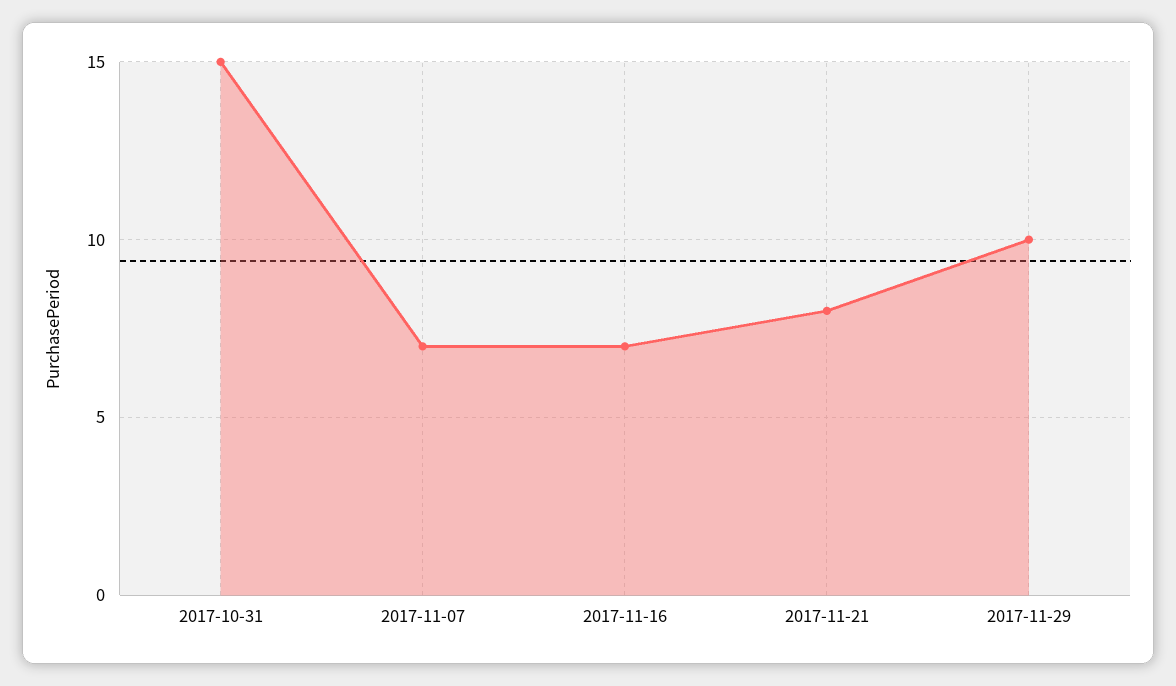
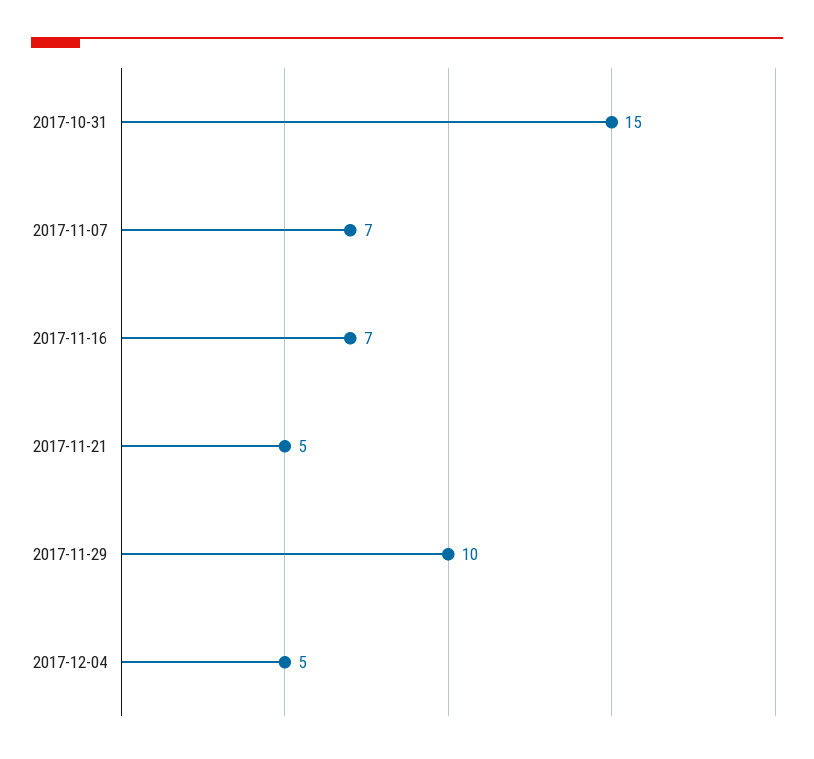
2017-11-21: 8 -> 5
2017-12-04: none -> 5

